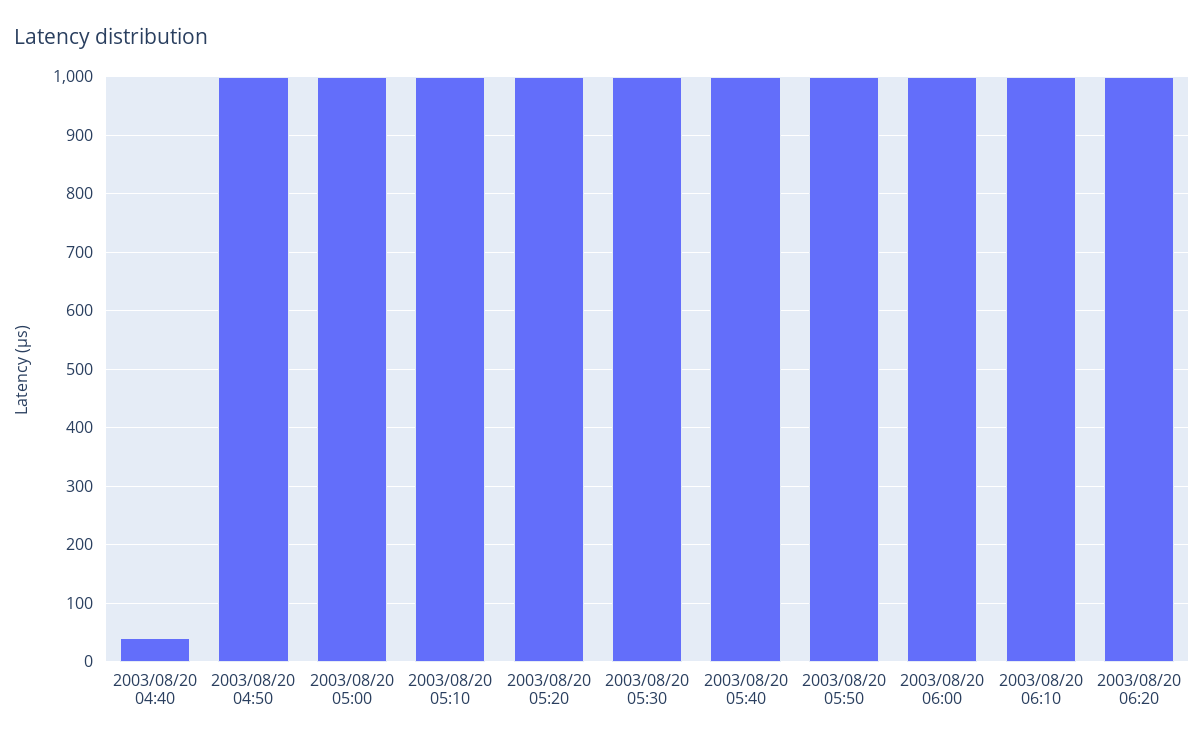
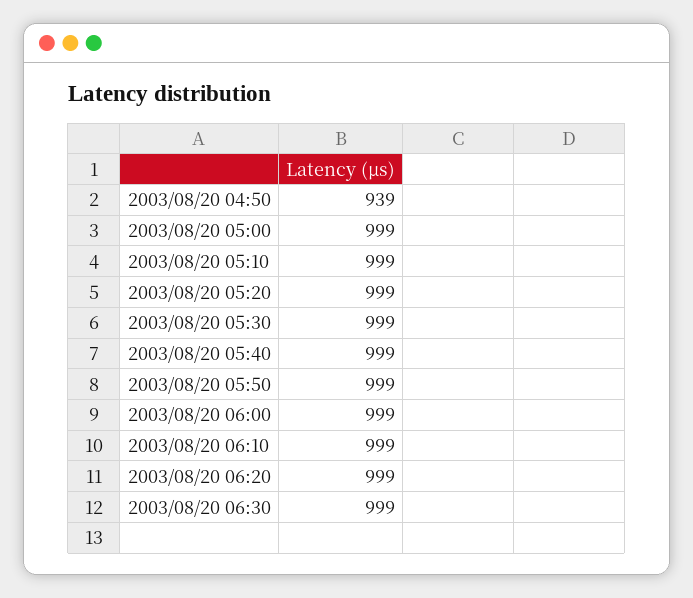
2003/08/20 04:40: 40 -> none
2003/08/20 04:50: 1000 -> 939
2003/08/20 06:30: none -> 999

